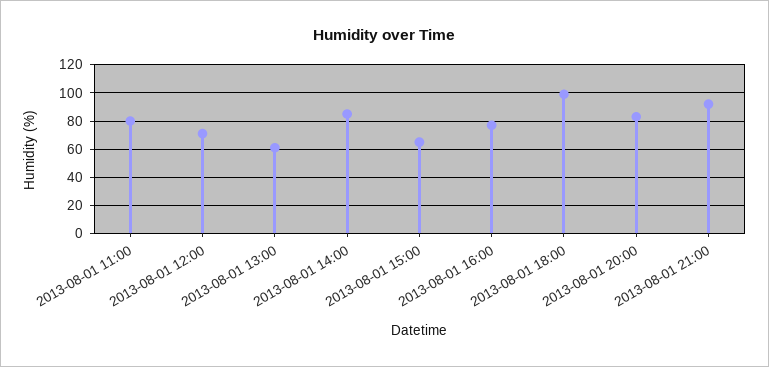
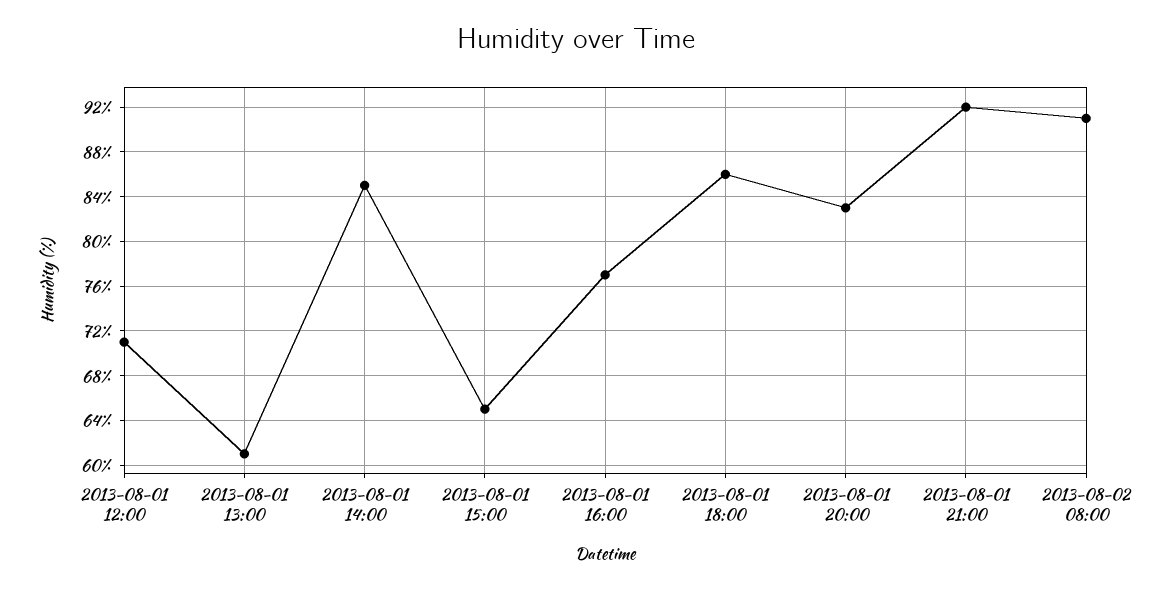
2013-08-01 11:00: 80 -> none
2013-08-01 18:00: 100 -> 86
2013-08-02 08:00: none -> 91

